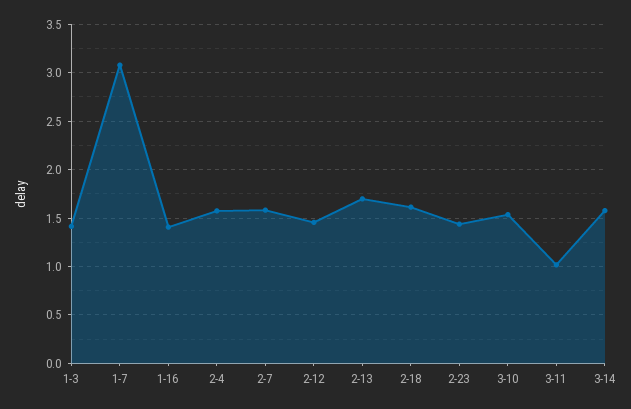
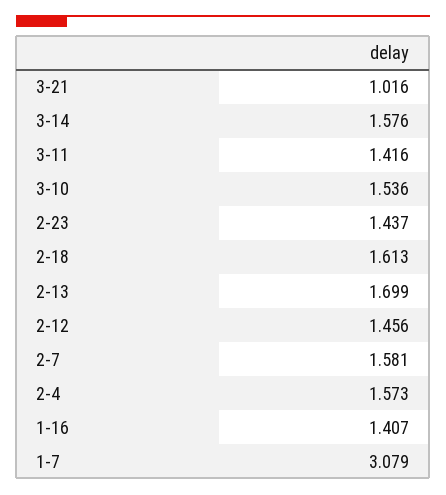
1-3: 1.4 -> none
3-11: 1 -> 1.416
3-21: none -> 1.016

